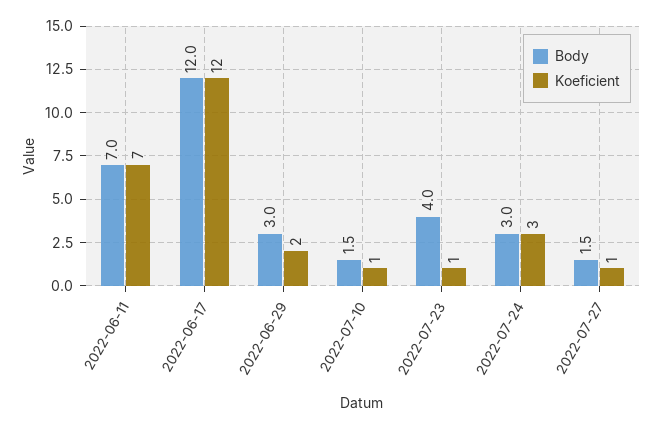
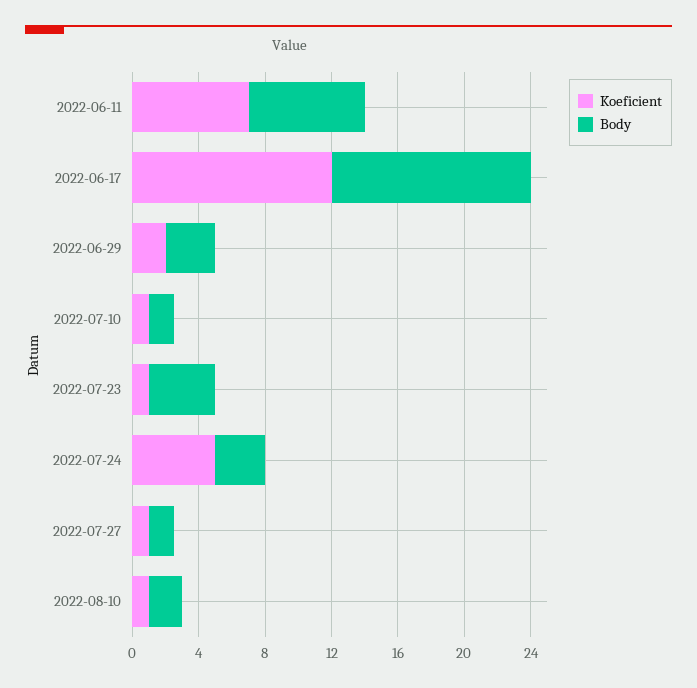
Koeficient, 2022-07-24: 3 -> 5
Koeficient, 2022-08-10: none -> 1
Body, 2022-08-10: none -> 2

